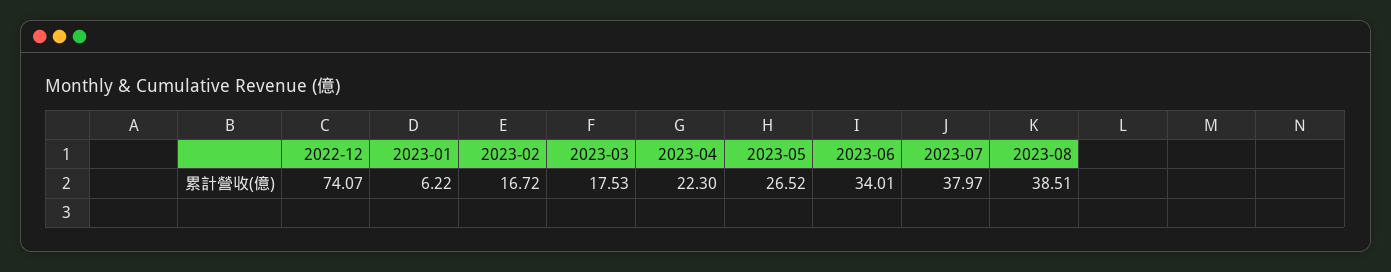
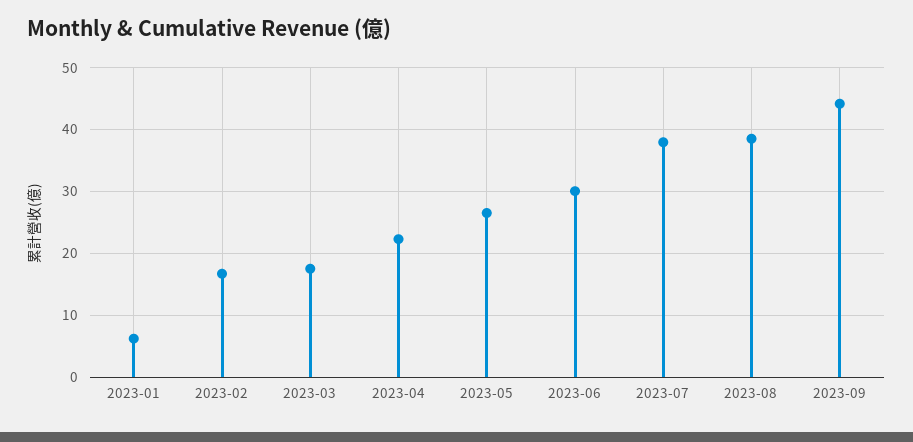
2022-12: 74.07 -> none
2023-06: 34.01 -> 30
2023-09: none -> 44

